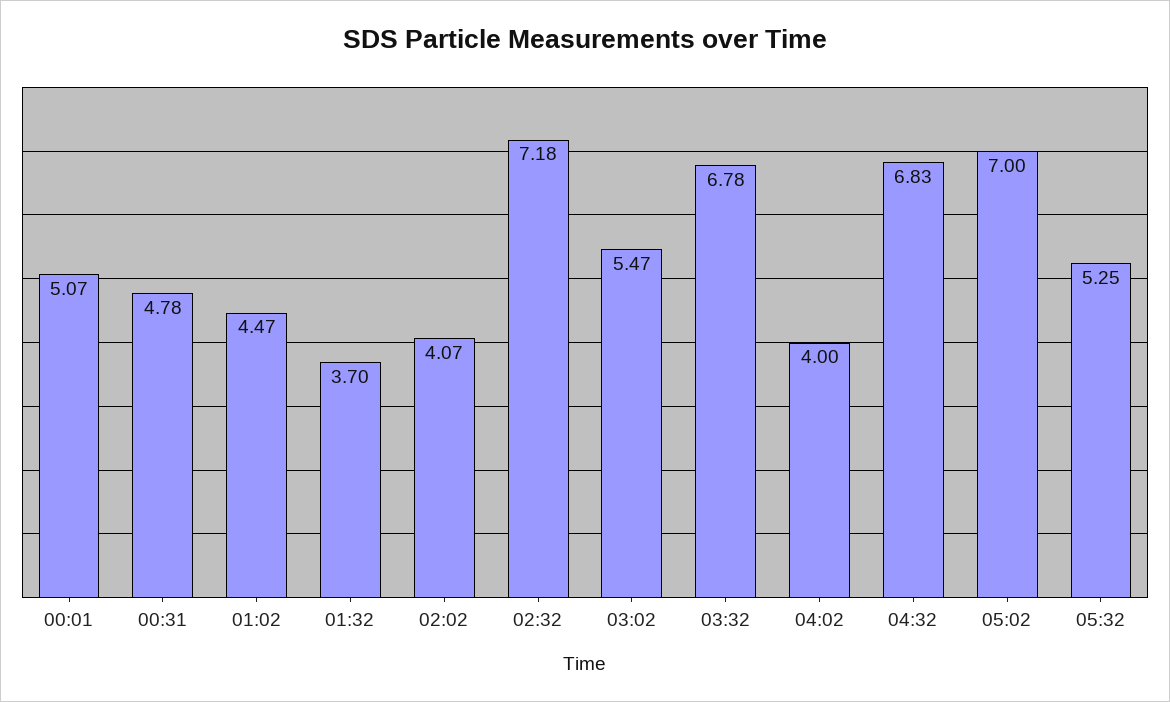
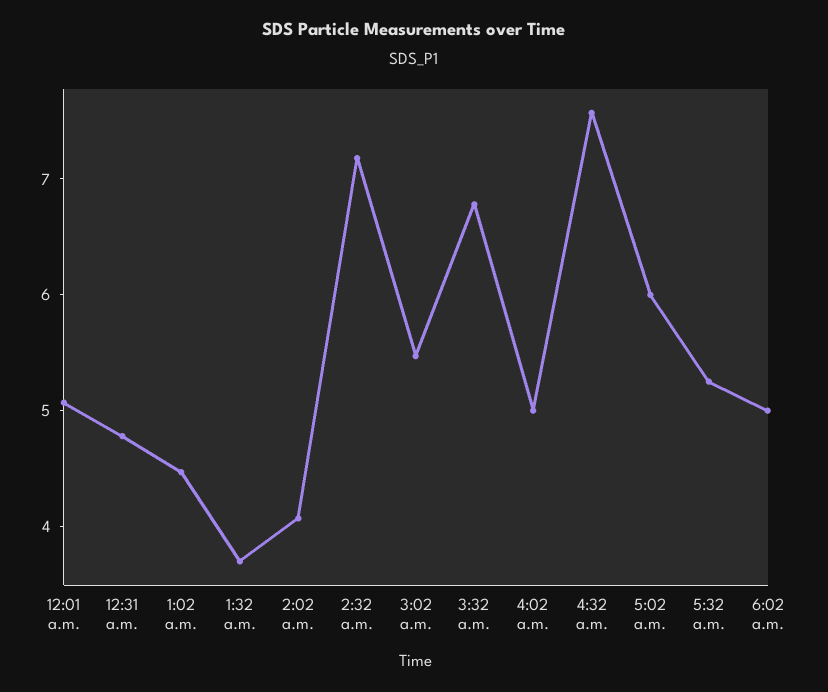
04:02: 4 -> 5
04:32: 6.83 -> 7.6
05:02: 7 -> 6
6:02 a.m.: none -> 5

